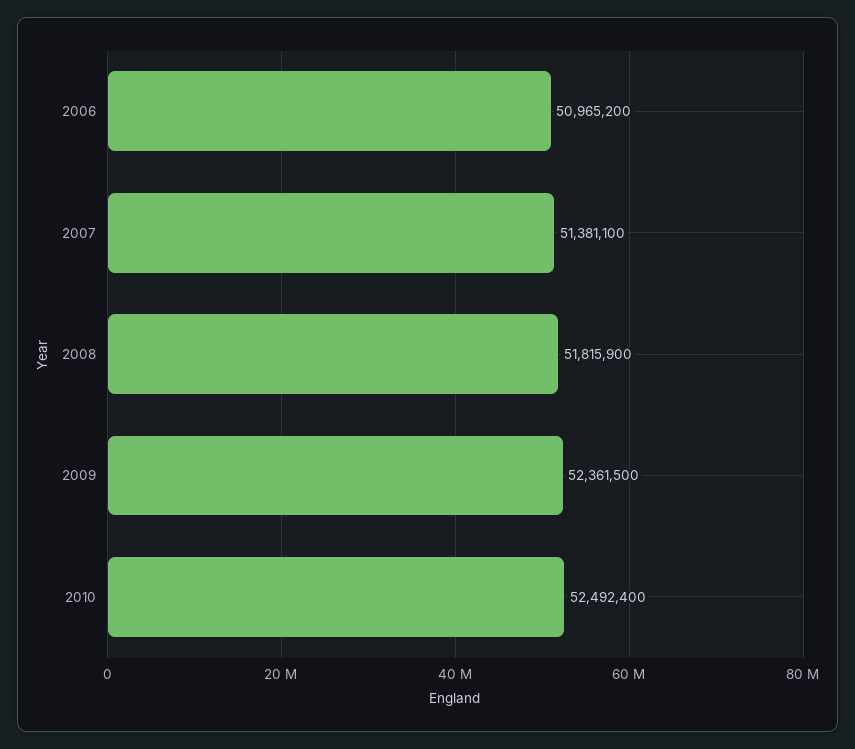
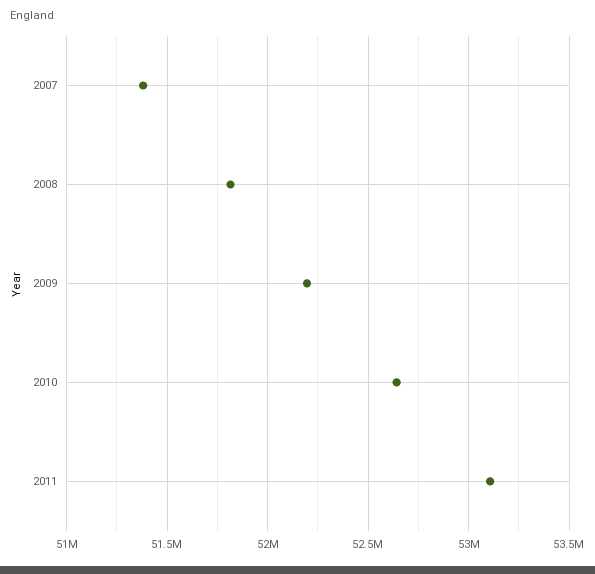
2006: 50965200 -> none
2009: 52361500 -> 52200000
2010: 52492400 -> 52650000
2011: none -> 53100000

